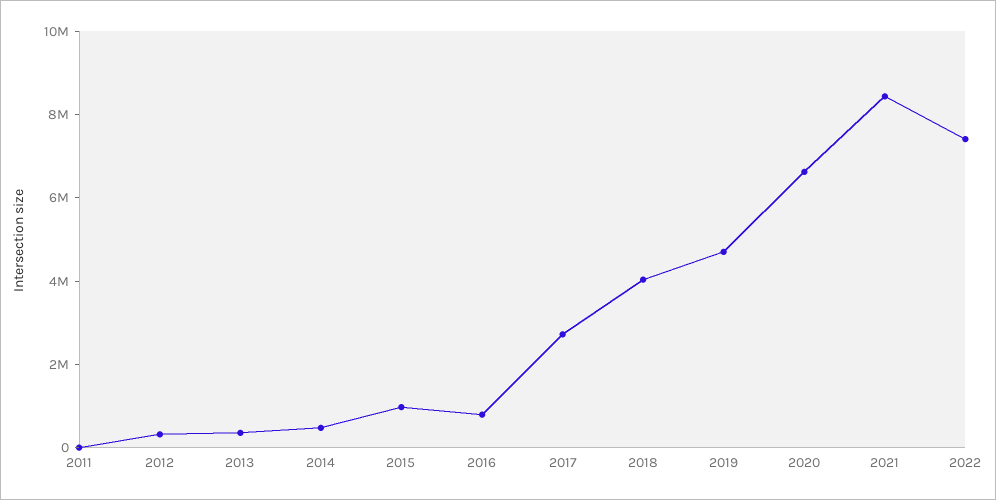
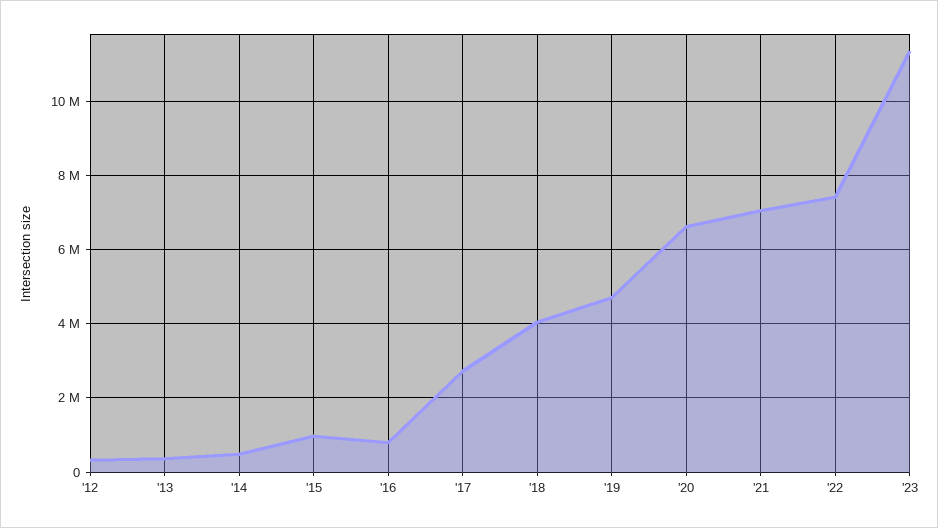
2011: 0 -> none
2021: 8500000 -> 7000000
'23: none -> 11400000

